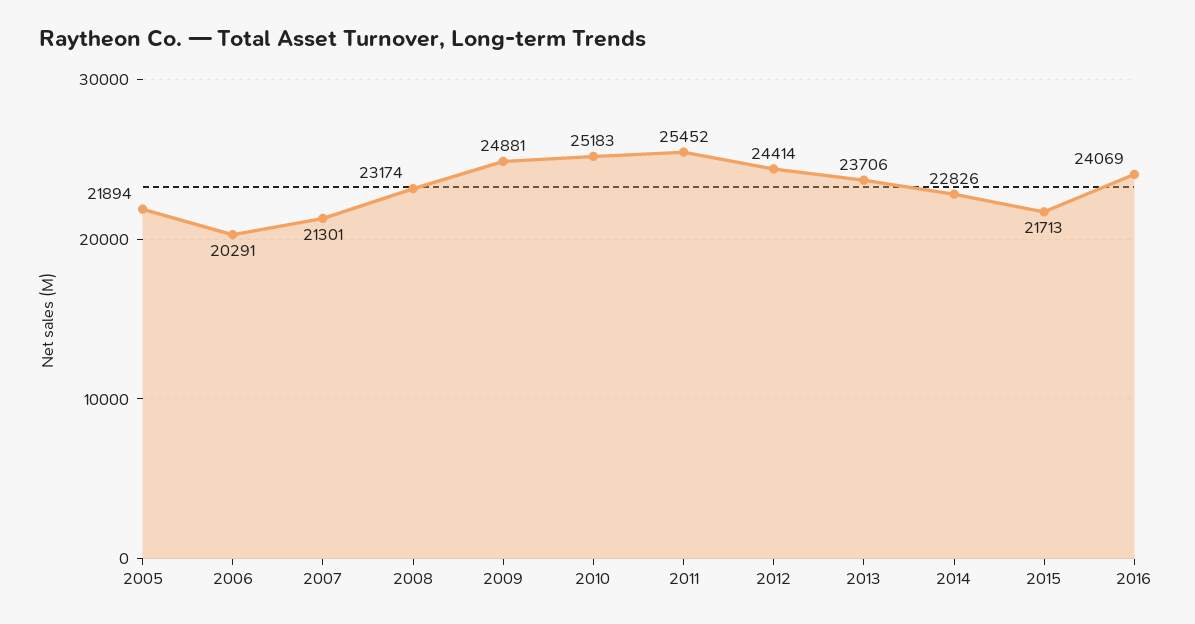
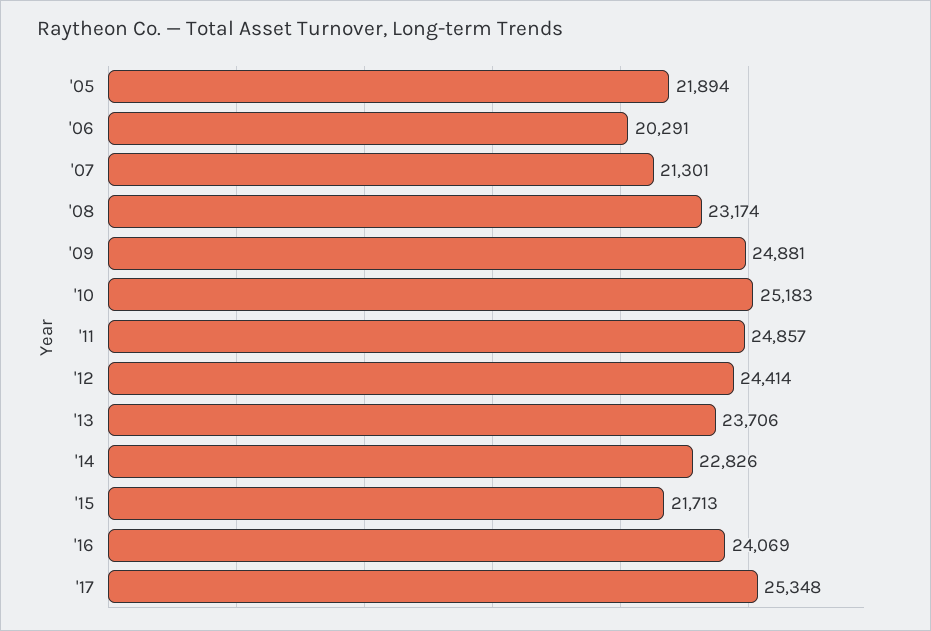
2011: 25452 -> 24857
'17: none -> 25348

